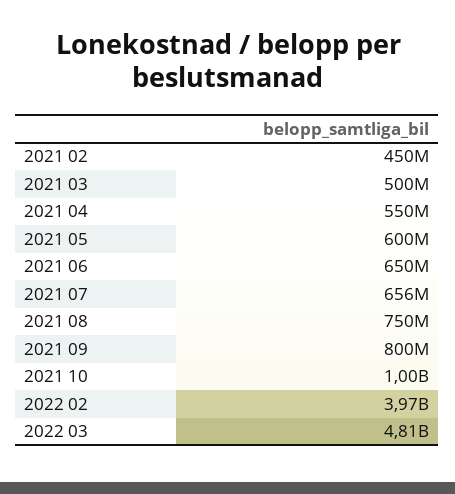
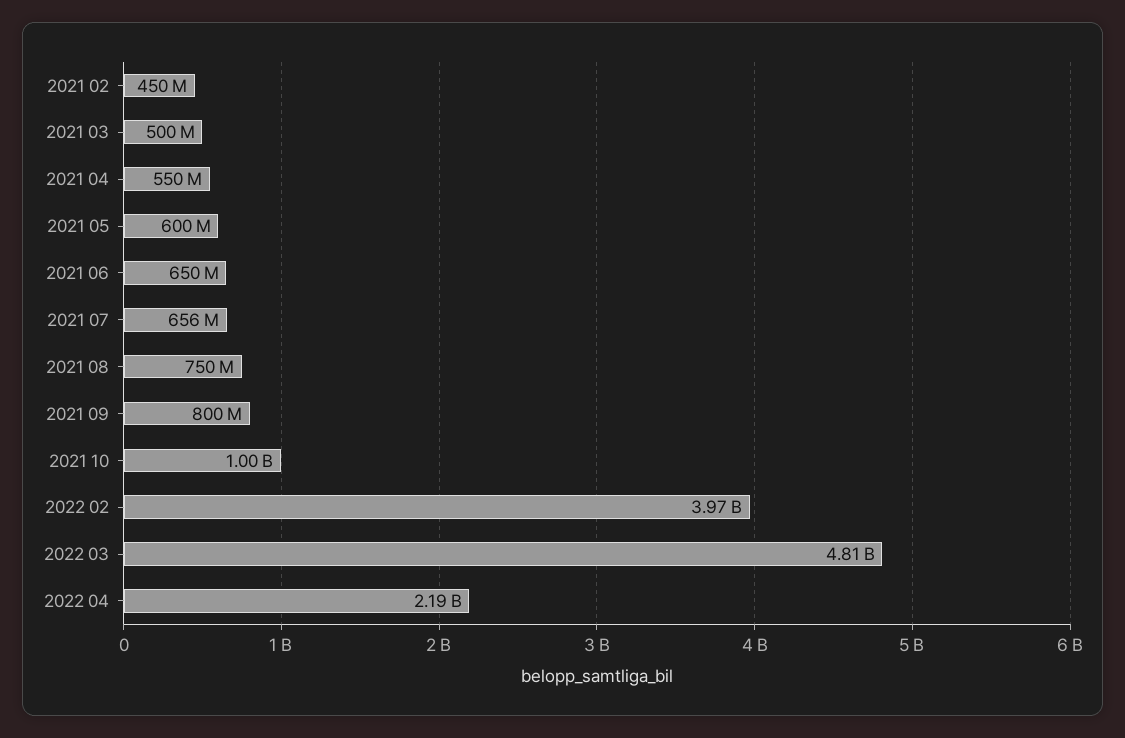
2022 04: none -> 2190000000

